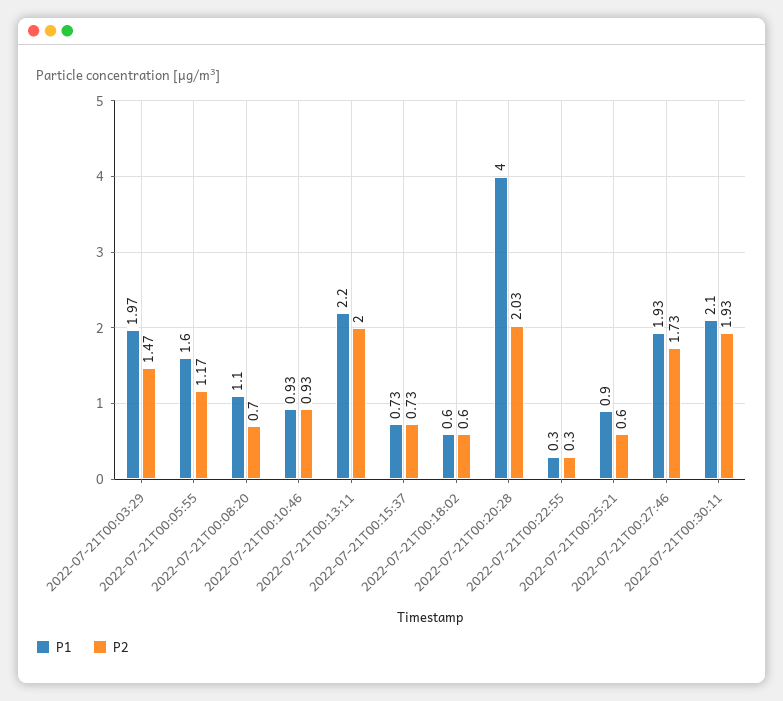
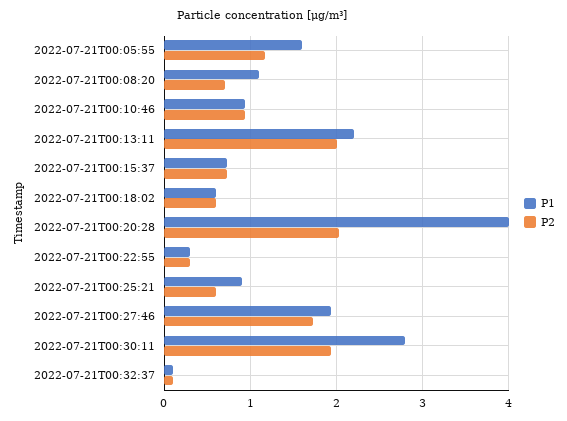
P1, 2022-07-21T00:03:29: 1.97 -> none
P2, 2022-07-21T00:03:29: 1.47 -> none
P1, 2022-07-21T00:30:11: 2.1 -> 2.8
P1, 2022-07-21T00:32:37: none -> 0.1
P2, 2022-07-21T00:32:37: none -> 0.1

